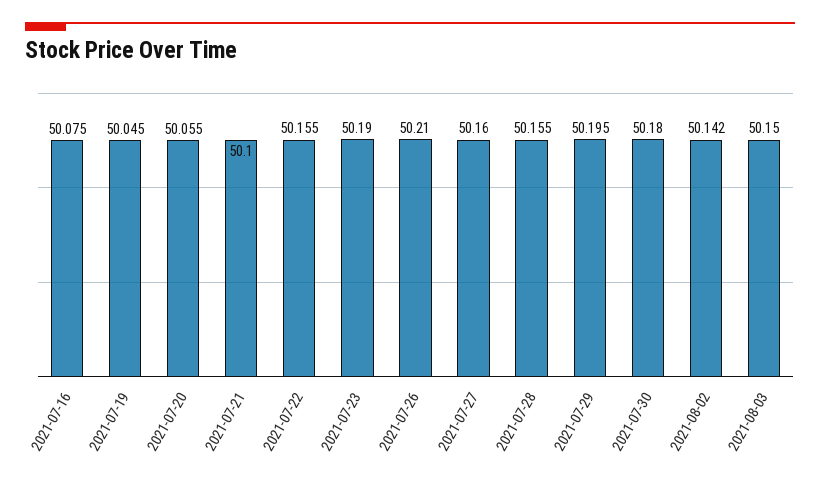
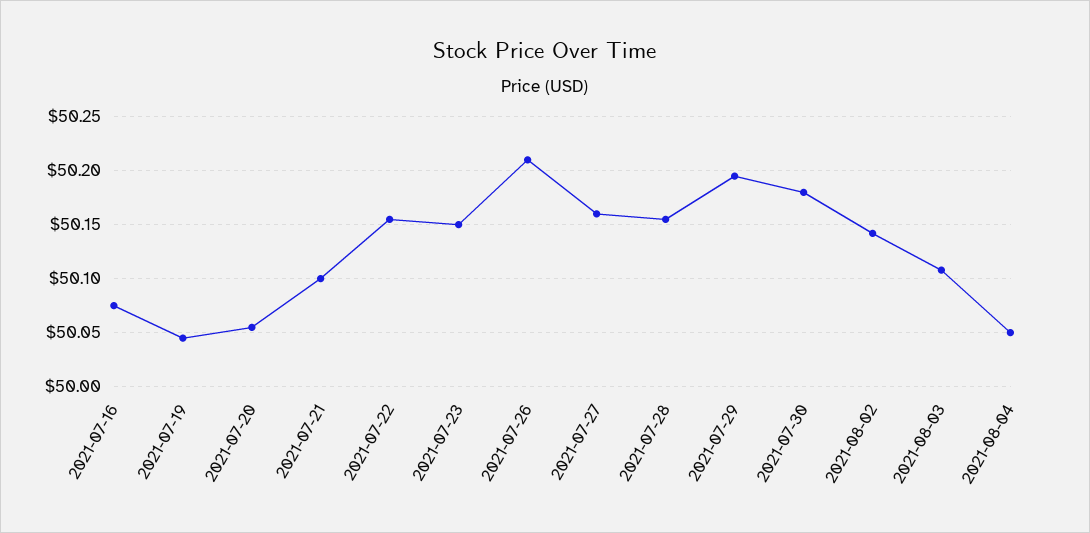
2021-07-23: 50.19 -> 50.15
2021-08-03: 50.15 -> 50.11
2021-08-04: none -> 50.05

